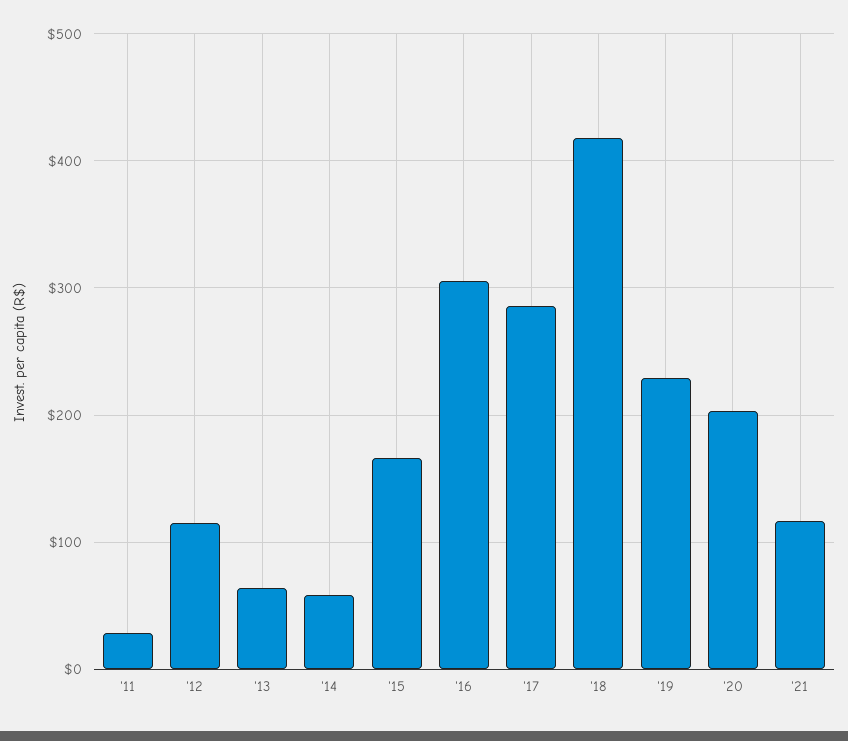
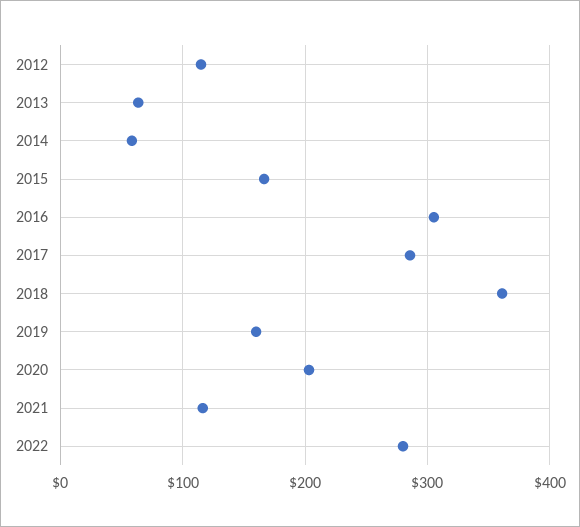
'11: 30 -> none
'18: 420 -> 360
'19: 230 -> 160
2022: none -> 280

